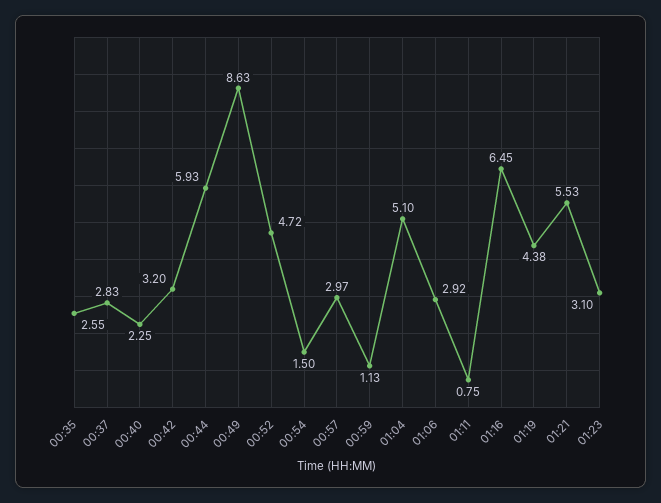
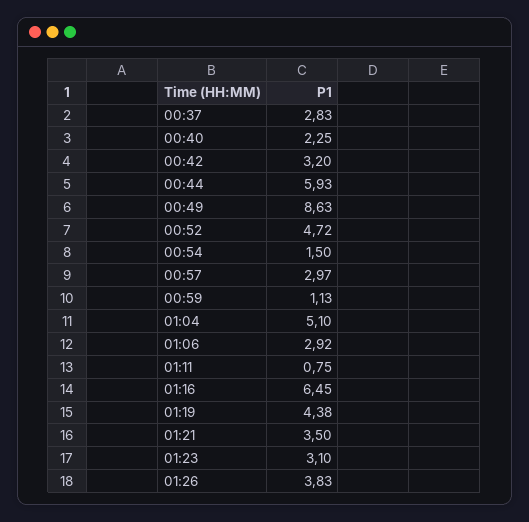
00:35: 2.55 -> none
01:21: 5.53 -> 3.5
01:26: none -> 3.83

